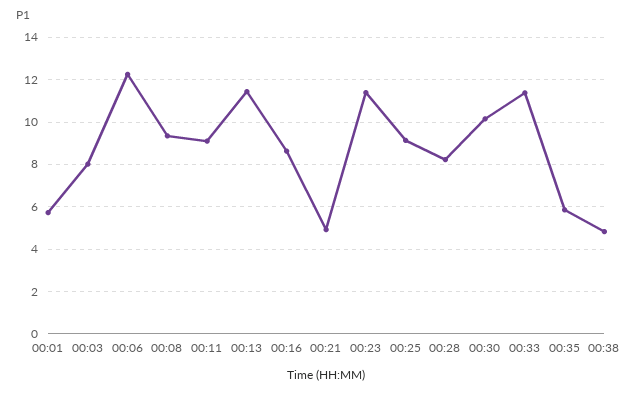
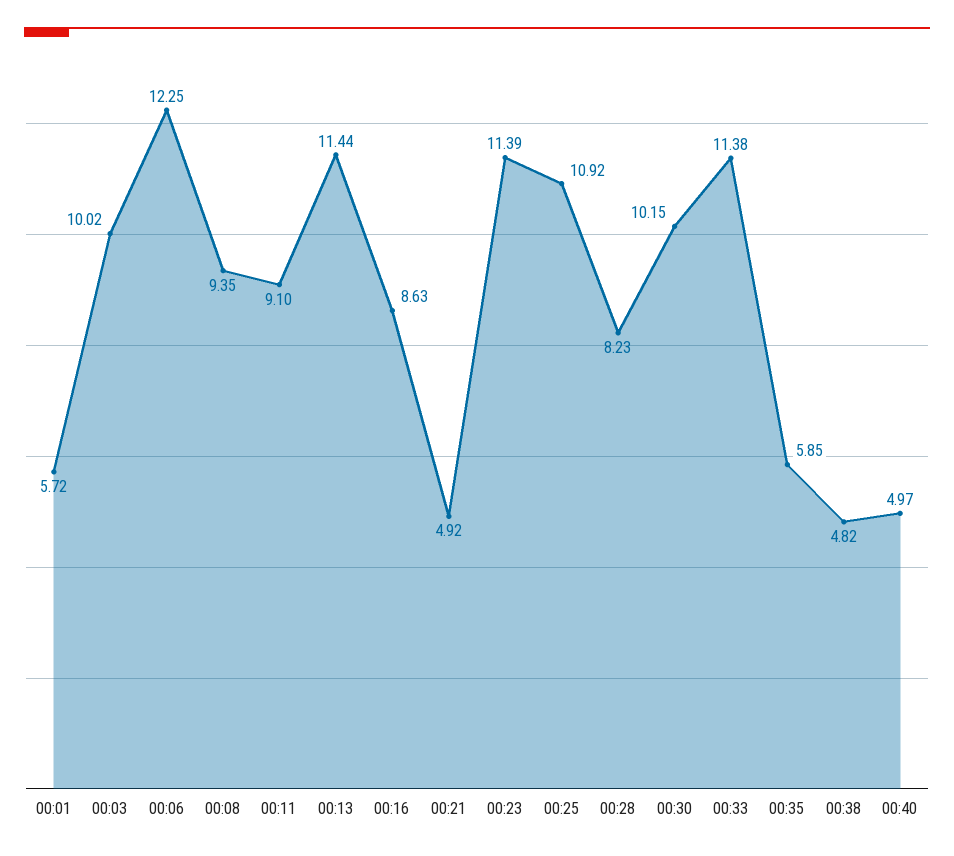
00:03: 8 -> 10.02
00:25: 9 -> 10.92
00:40: none -> 4.97

